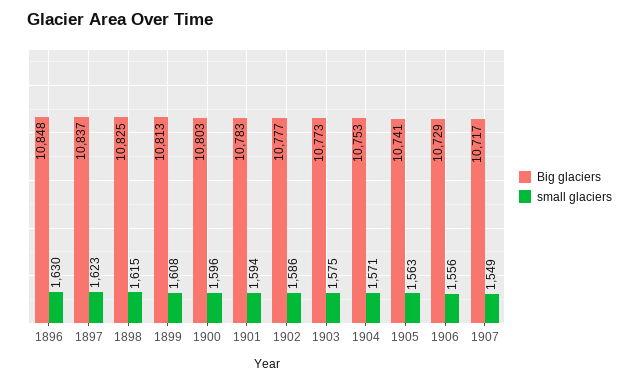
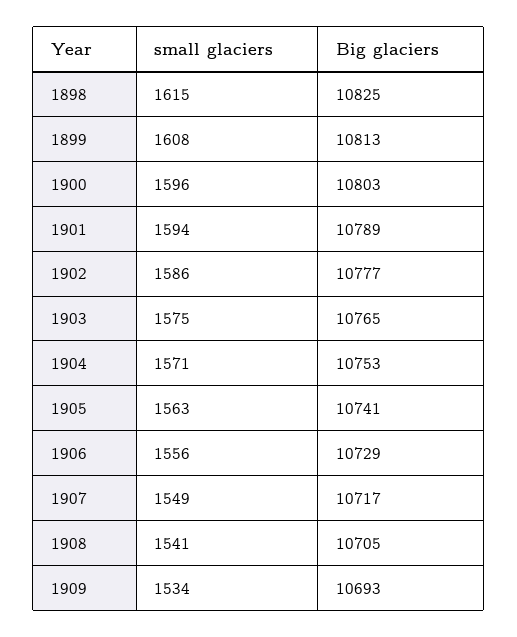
Big glaciers, 1896: 10848 -> none
small glaciers, 1896: 1630 -> none
Big glaciers, 1897: 10837 -> none
small glaciers, 1897: 1623 -> none
Big glaciers, 1901: 10783 -> 10789
Big glaciers, 1903: 10773 -> 10765
small glaciers, 1908: none -> 1541
Big glaciers, 1908: none -> 10705
small glaciers, 1909: none -> 1534
Big glaciers, 1909: none -> 10693

